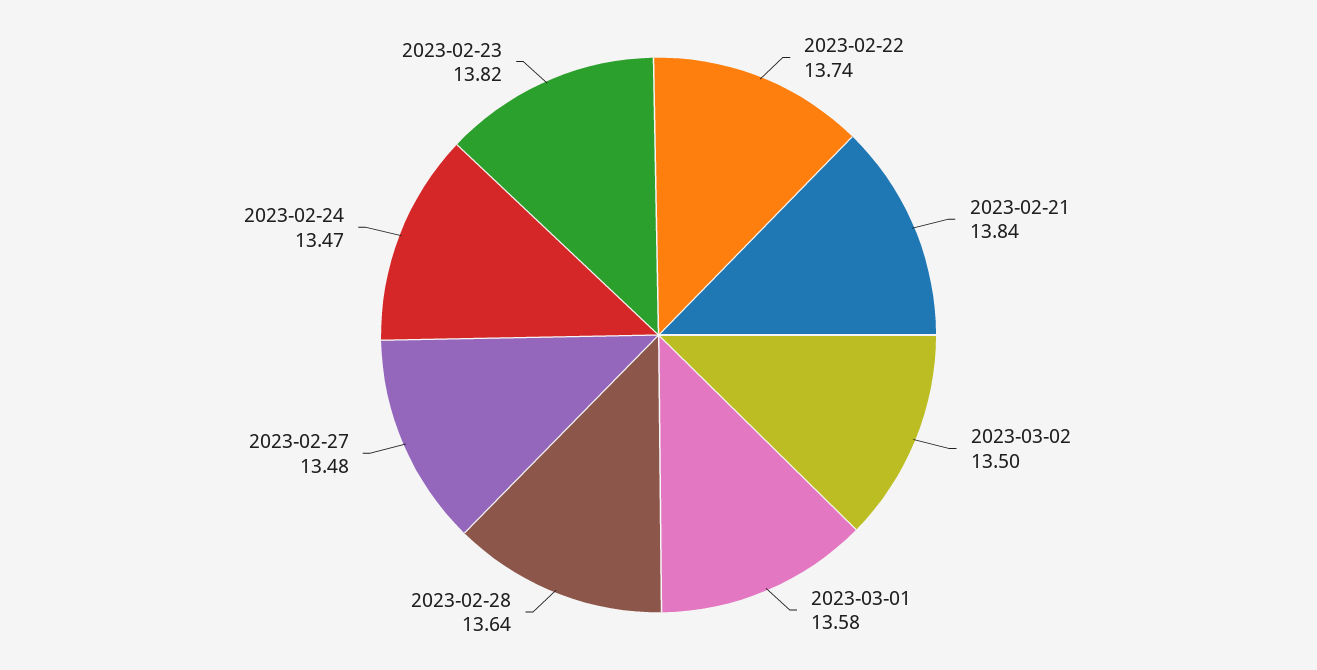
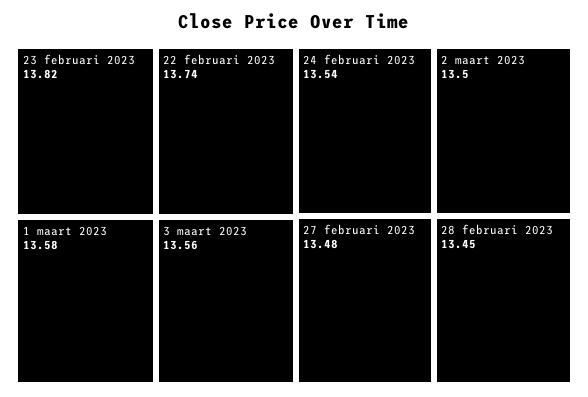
2023-02-21: 13.84 -> none
2023-02-28: 13.64 -> 13.45
2023-02-24: 13.47 -> 13.54
3 maart 2023: none -> 13.56

